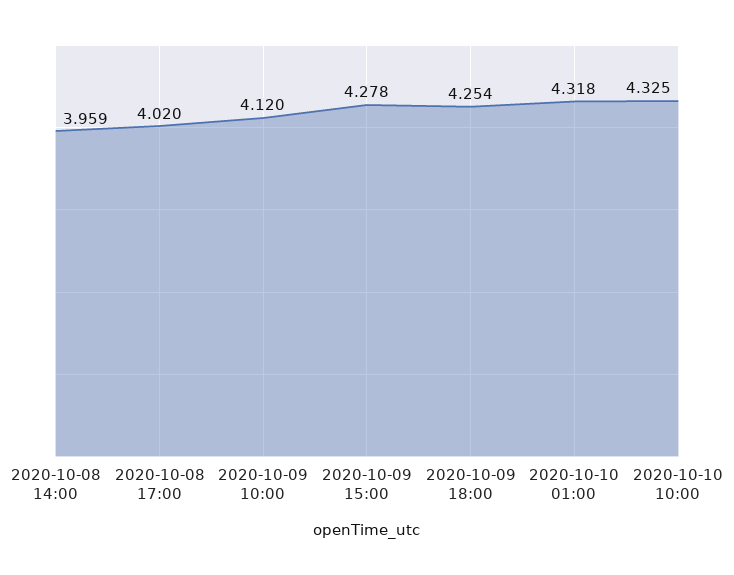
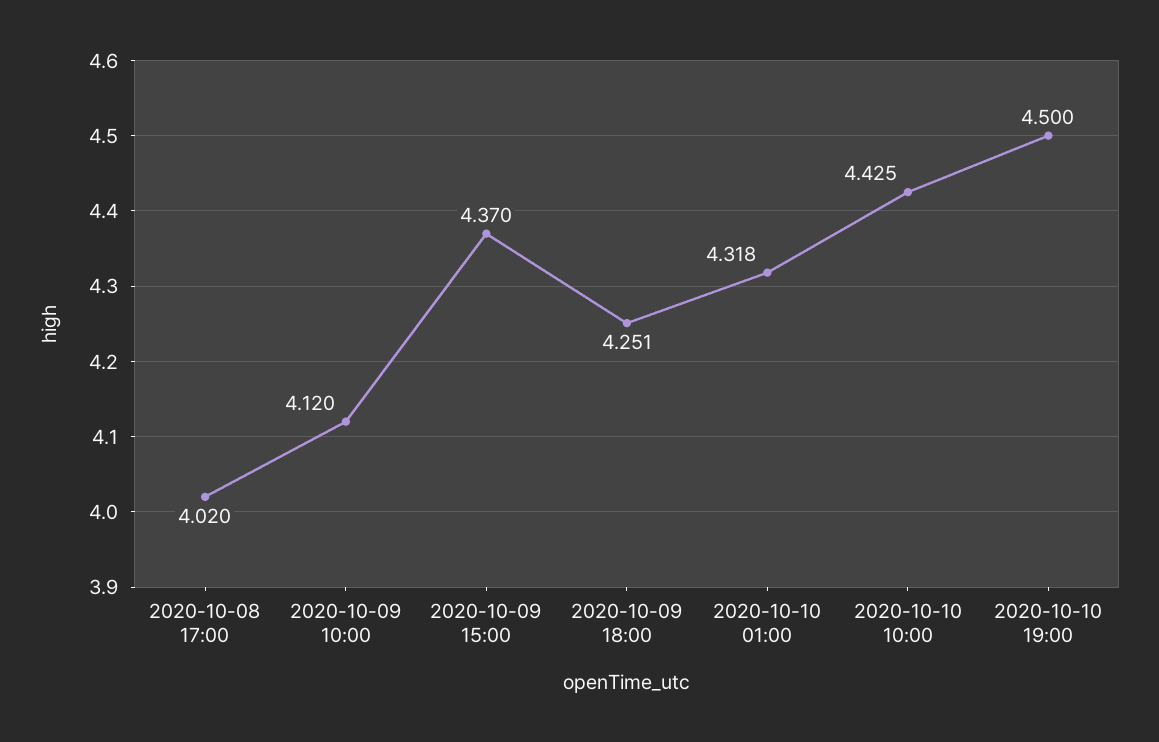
2020-10-08 14:00: 3.959 -> none
2020-10-09 15:00: 4.278 -> 4.37
2020-10-09 18:00: 4.254 -> 4.251
2020-10-10 10:00: 4.325 -> 4.425
2020-10-10 19:00: none -> 4.5

